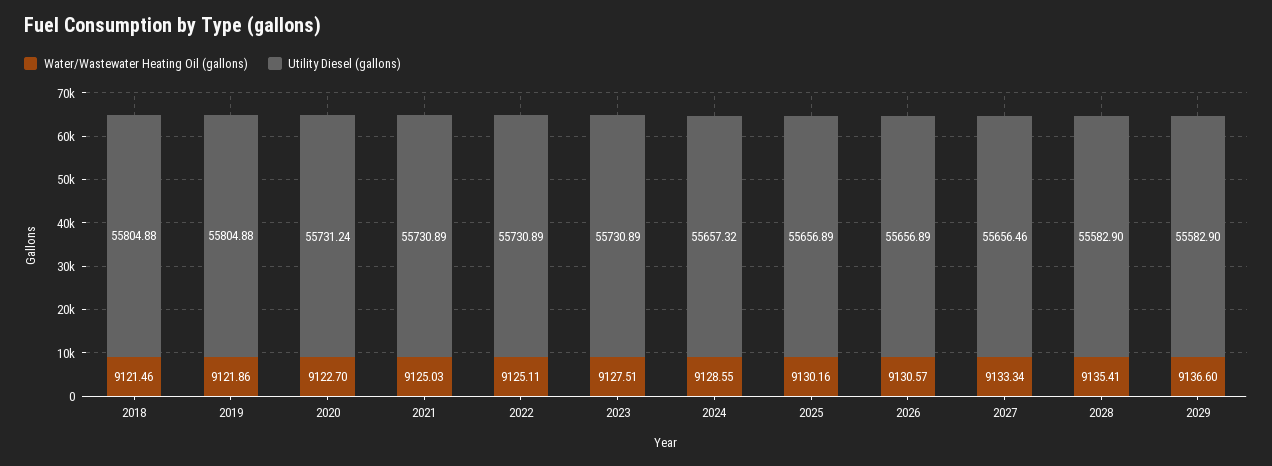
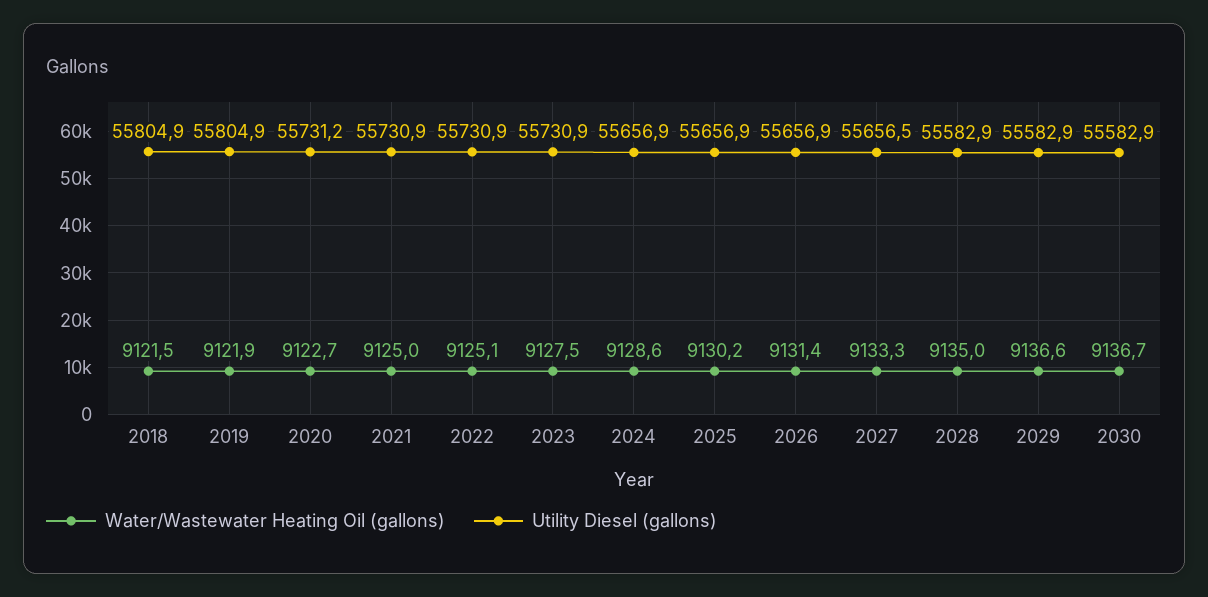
Utility Diesel (gallons), 2024: 55657.32 -> 55656.9
Water/Wastewater Heating Oil (gallons), 2026: 9130.57 -> 9131.4
Water/Wastewater Heating Oil (gallons), 2028: 9135.41 -> 9135
Water/Wastewater Heating Oil (gallons), 2030: none -> 9136.7
Utility Diesel (gallons), 2030: none -> 55582.9

